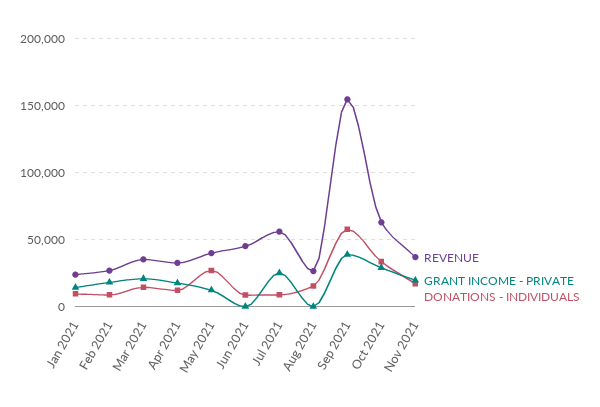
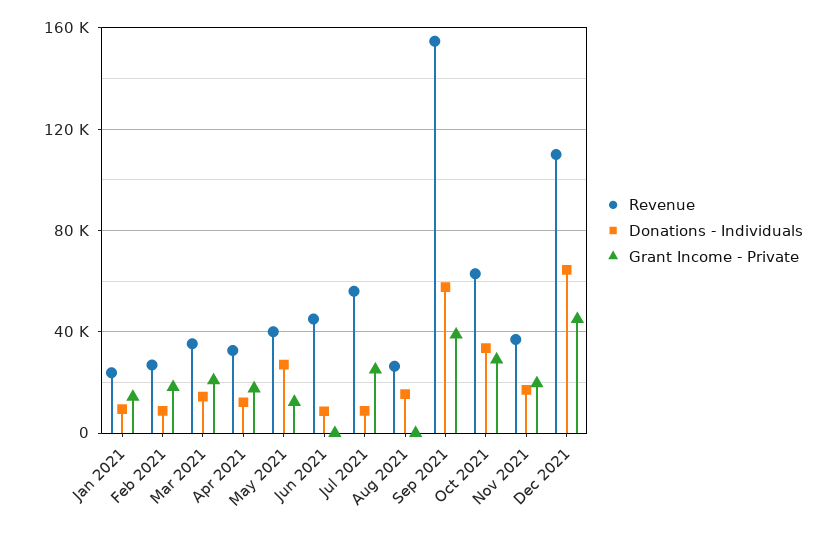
REVENUE, Dec 2021: none -> 110000
DONATIONS - INDIVIDUALS, Dec 2021: none -> 65000
GRANT INCOME - PRIVATE, Dec 2021: none -> 45000

